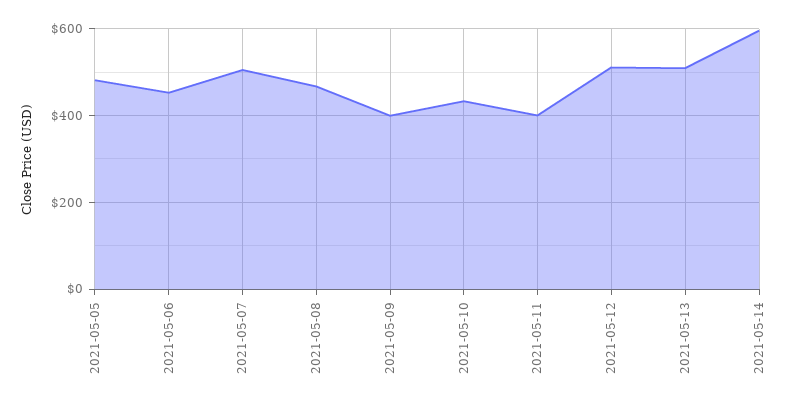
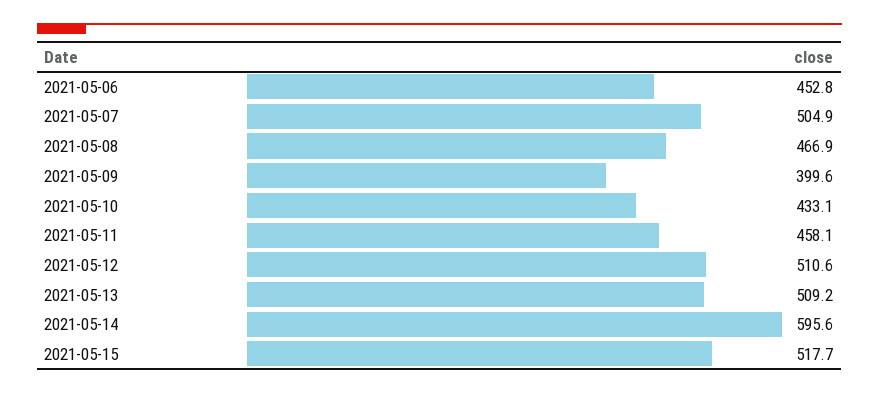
2021-05-05: 480 -> none
2021-05-11: 400 -> 458.1
2021-05-15: none -> 517.7

